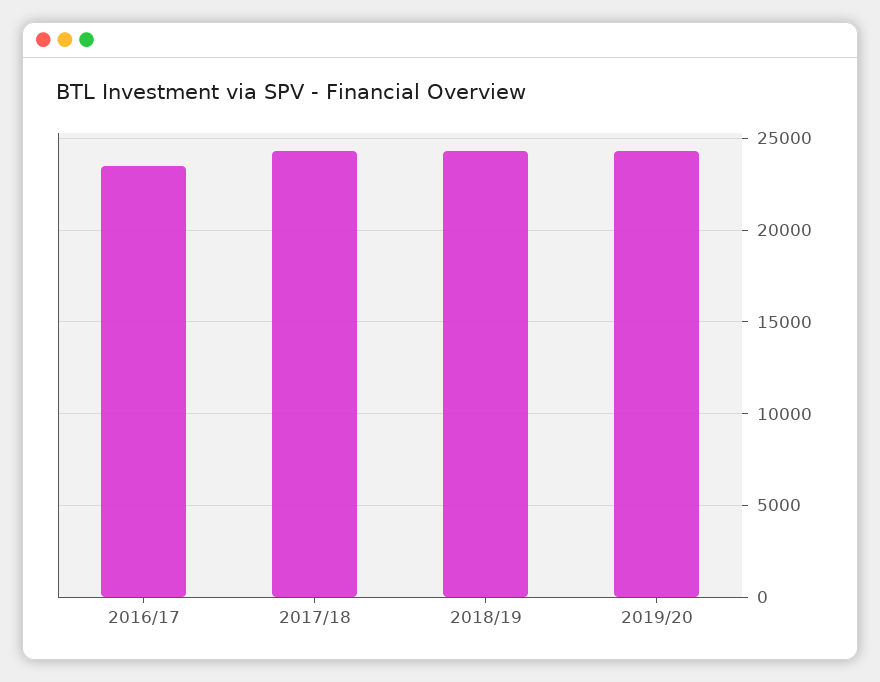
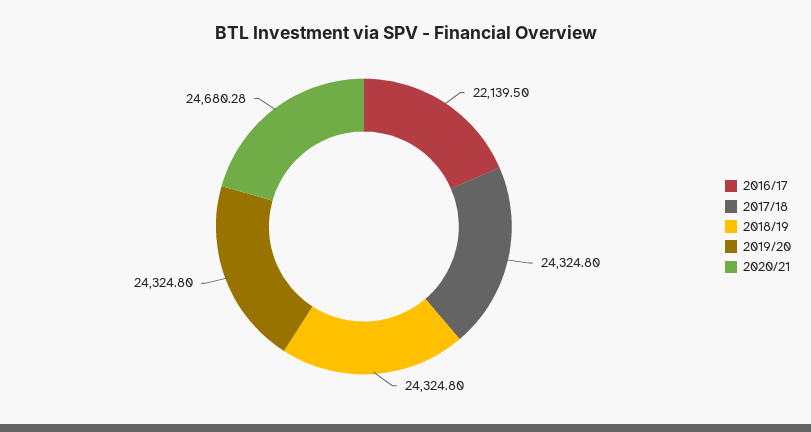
2016/17: 23500 -> 22139.5
2020/21: none -> 24680.28

